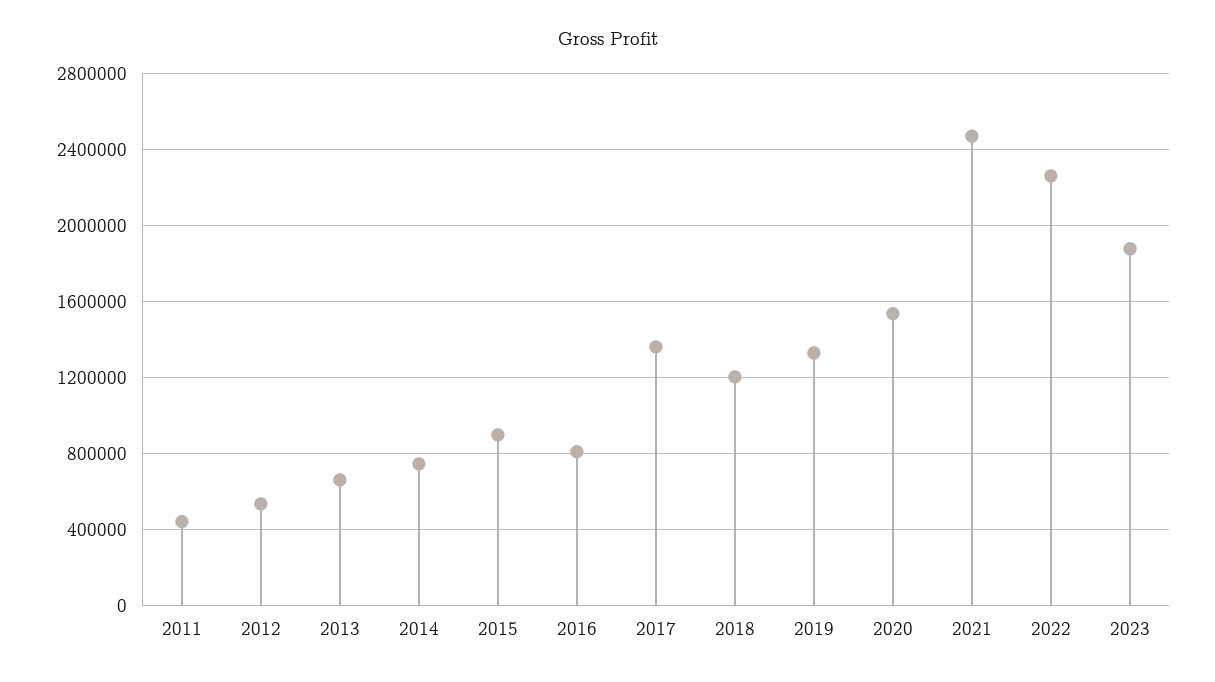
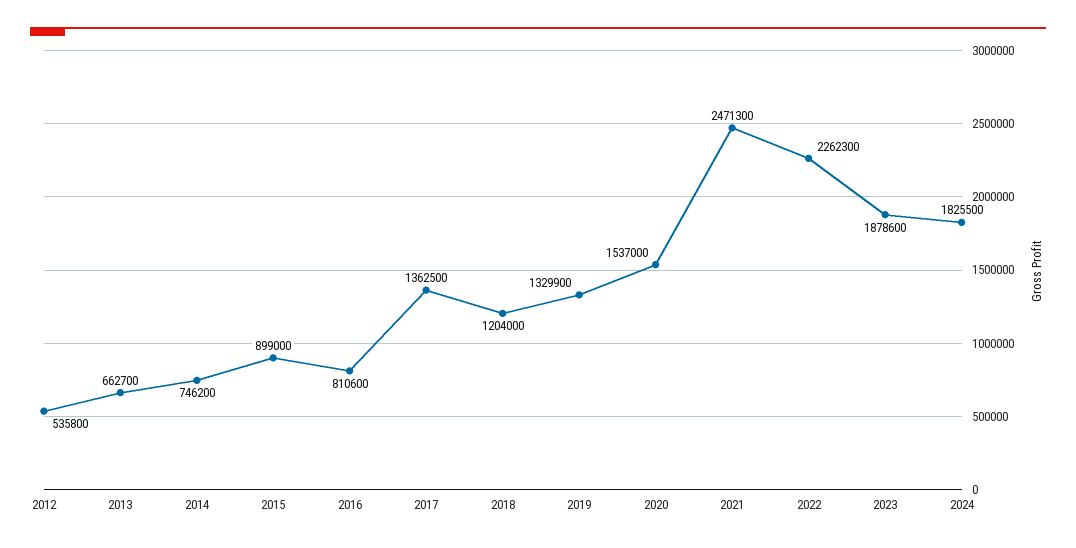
2011: 450000 -> none
2024: none -> 1825500

